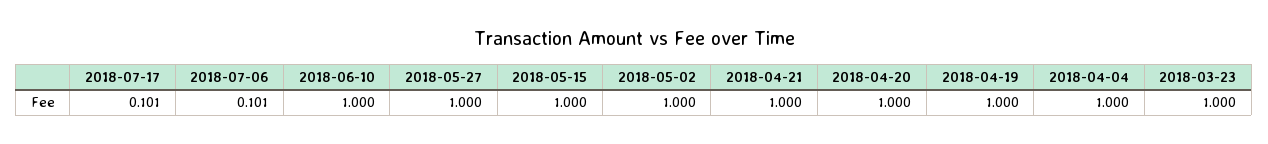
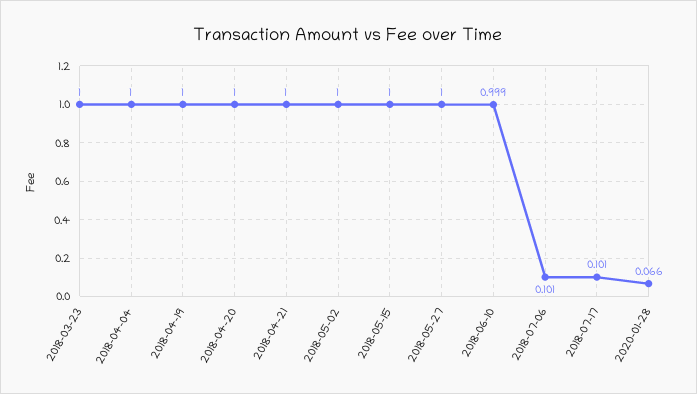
2018-06-10: 1 -> 0.999
2020-01-28: none -> 0.066

